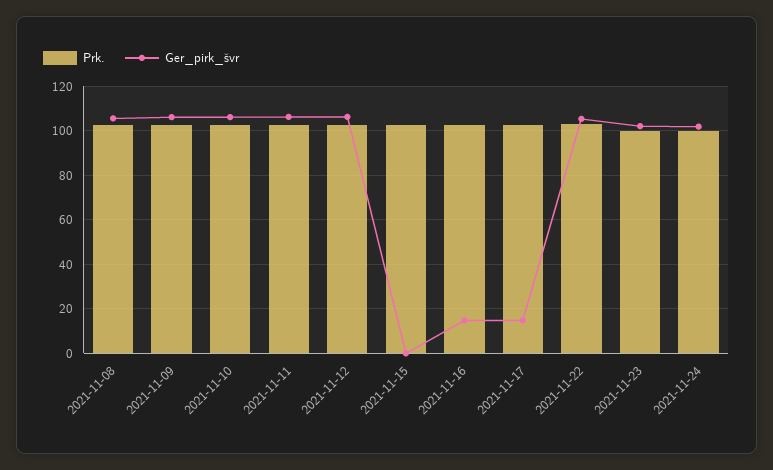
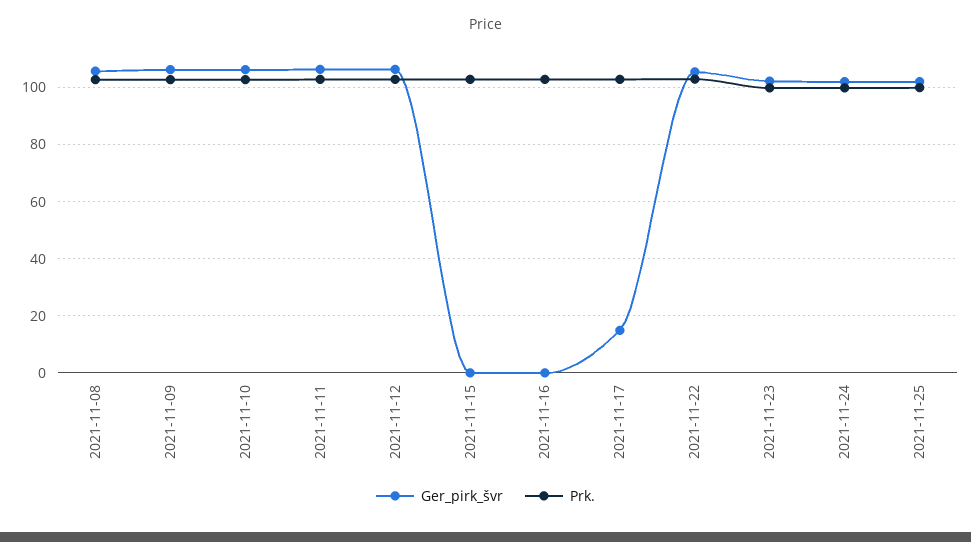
Ger_pirk_švr, 2021-11-16: 15 -> 0
Ger_pirk_švr, 2021-11-25: none -> 102.5
Prk., 2021-11-25: none -> 100

